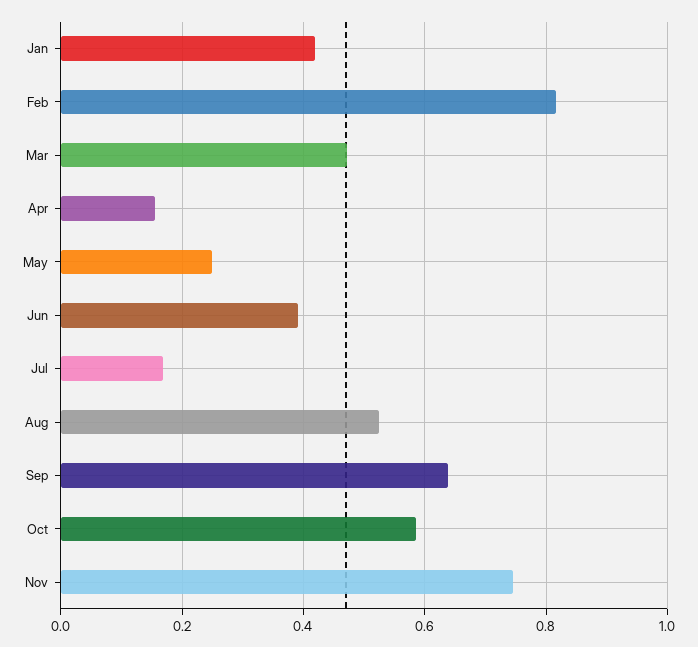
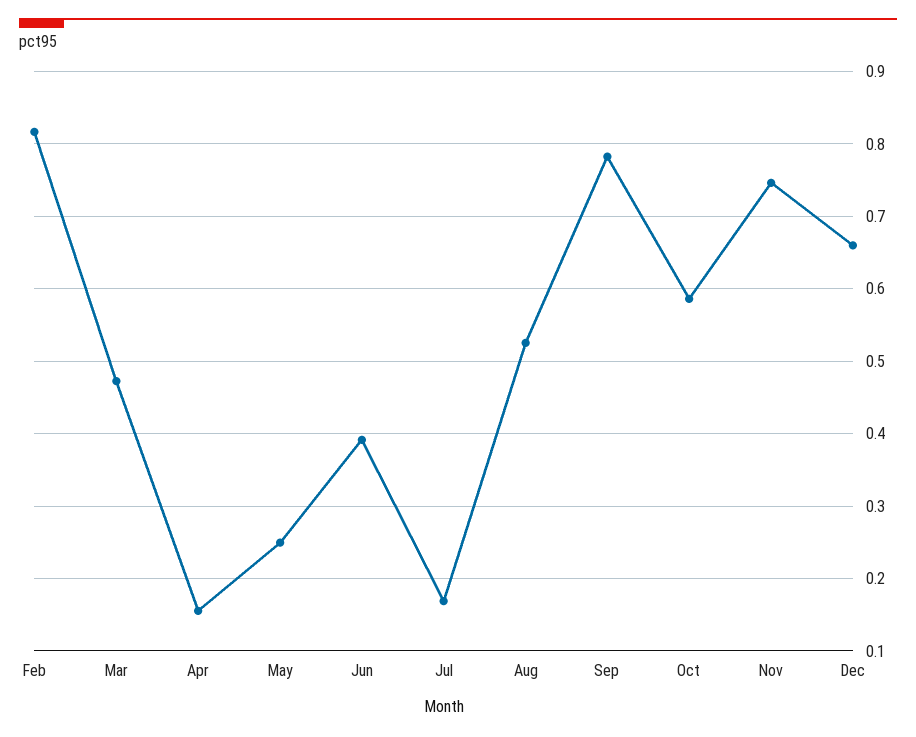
Jan: 0.42 -> none
Sep: 0.64 -> 0.78
Dec: none -> 0.66

